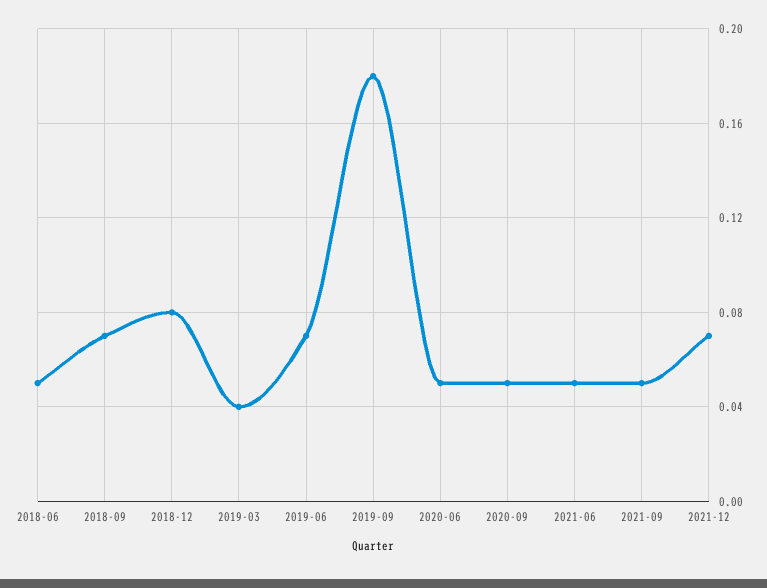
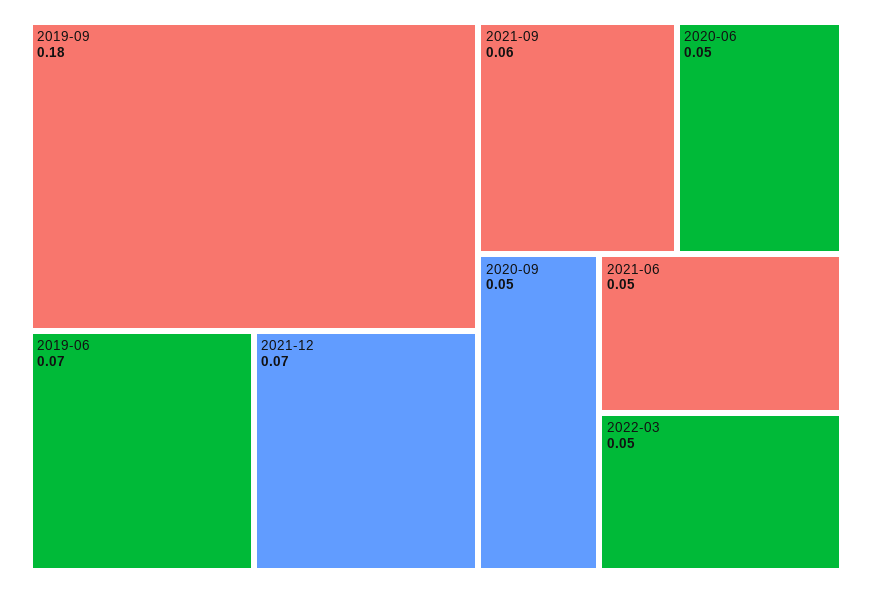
2018-06: 0.05 -> none
2018-09: 0.07 -> none
2018-12: 0.08 -> none
2019-03: 0.04 -> none
2021-09: 0.05 -> 0.06
2022-03: none -> 0.05

